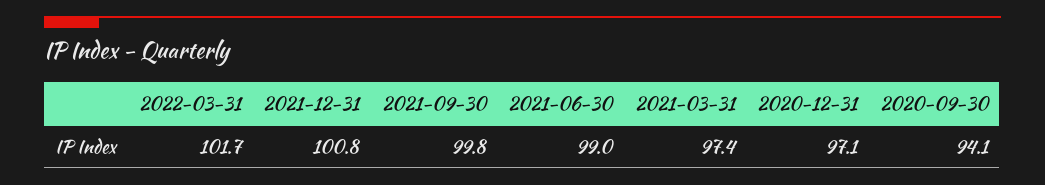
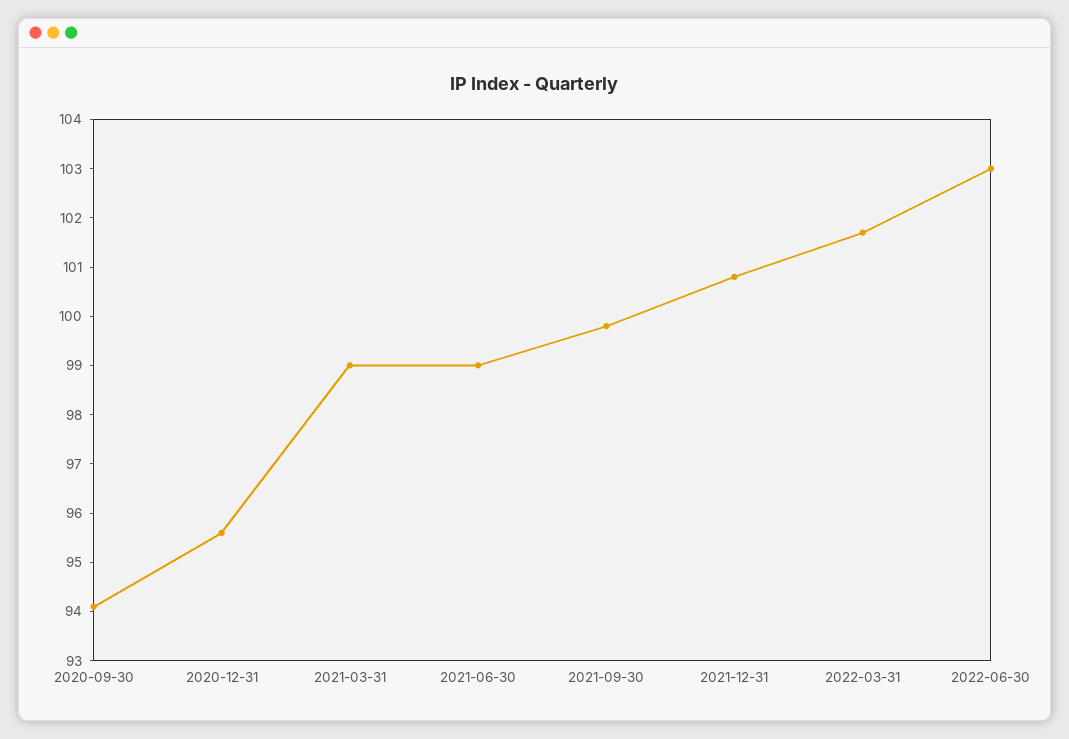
2021-03-31: 97.4 -> 99
2020-12-31: 97.1 -> 95.5
2022-06-30: none -> 103

